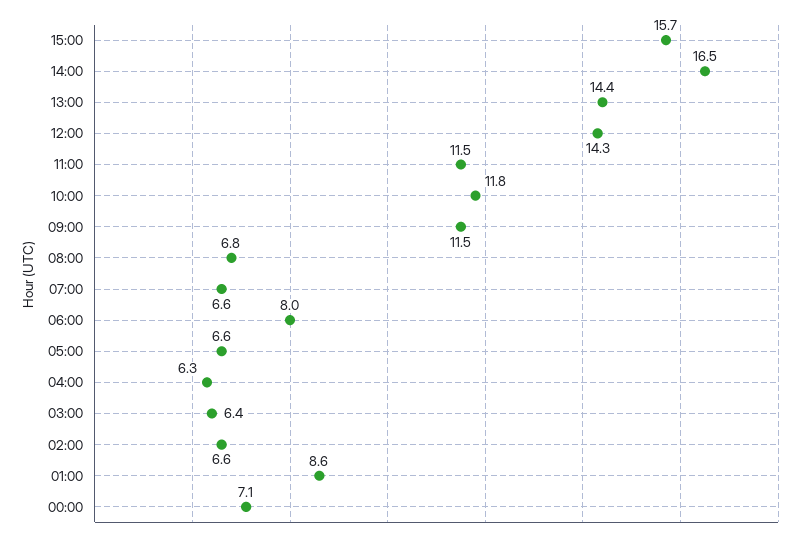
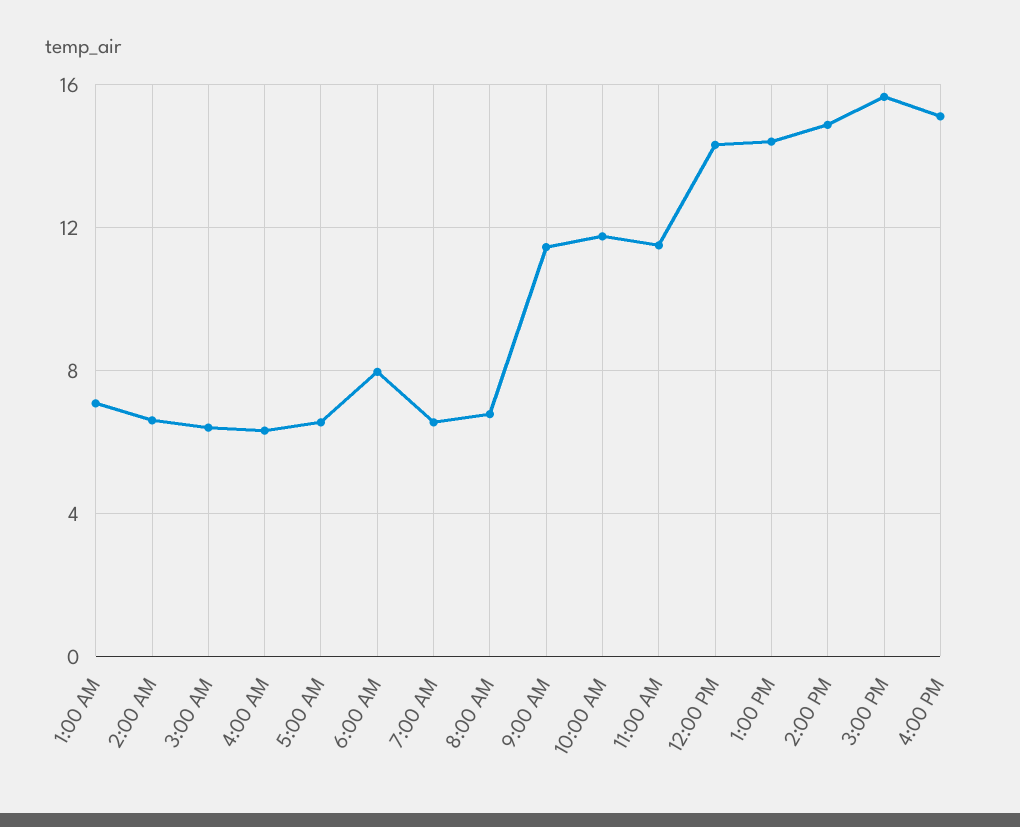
14:00: 16.5 -> 15
01:00: 8.6 -> 7
00:00: 7.1 -> none
4:00 PM: none -> 15

